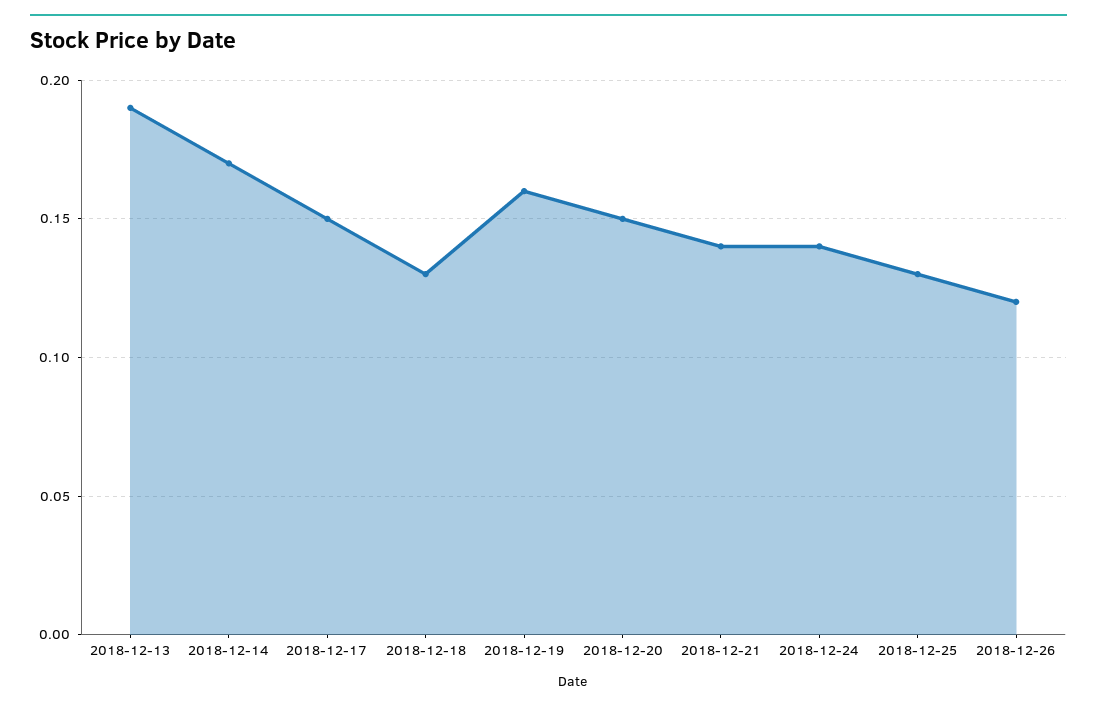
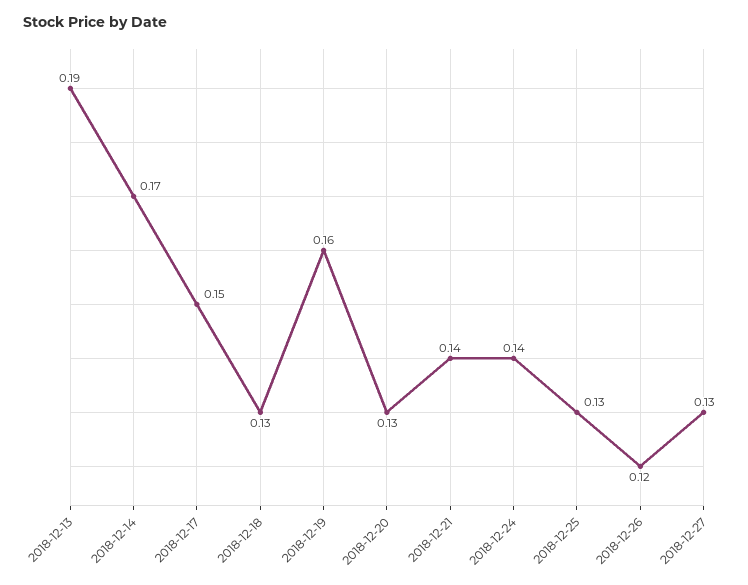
2018-12-20: 0.15 -> 0.13
2018-12-27: none -> 0.13

